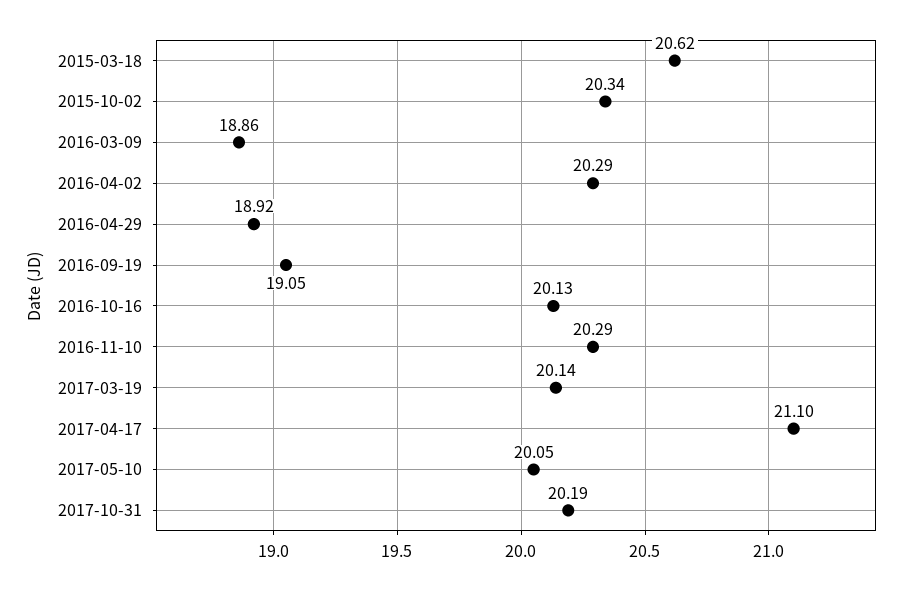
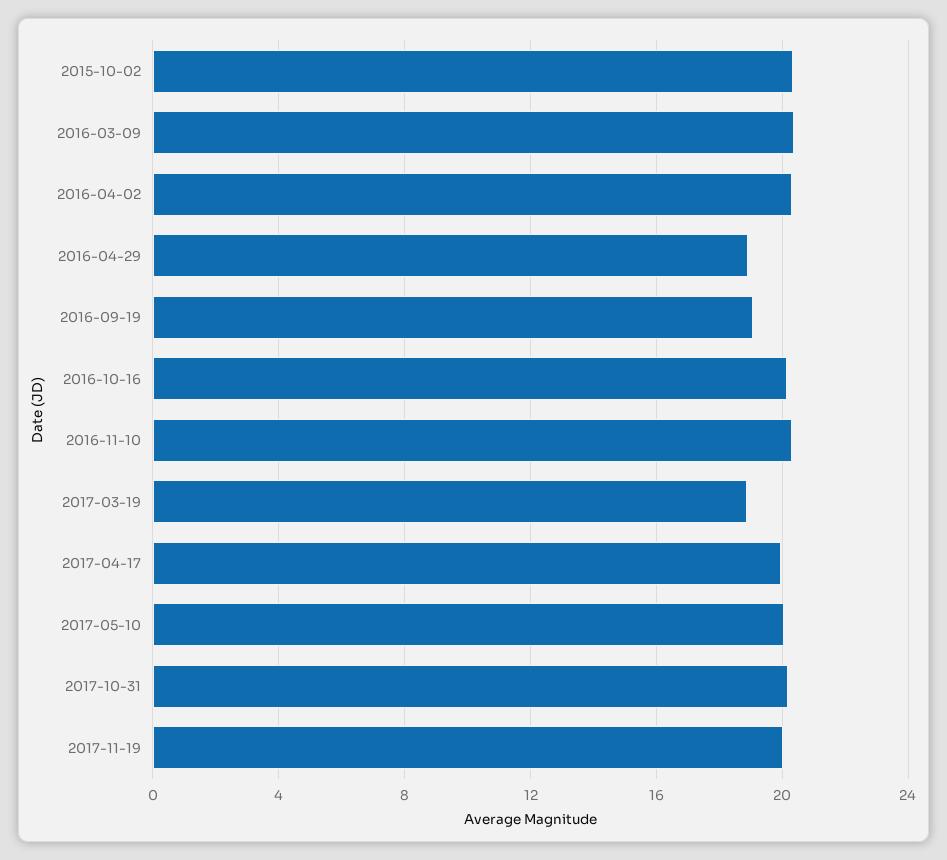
2015-03-18: 20.62 -> none
2016-03-09: 18.86 -> 20.5
2017-03-19: 20.14 -> 19
2017-04-17: 21.1 -> 20
2017-11-19: none -> 20

